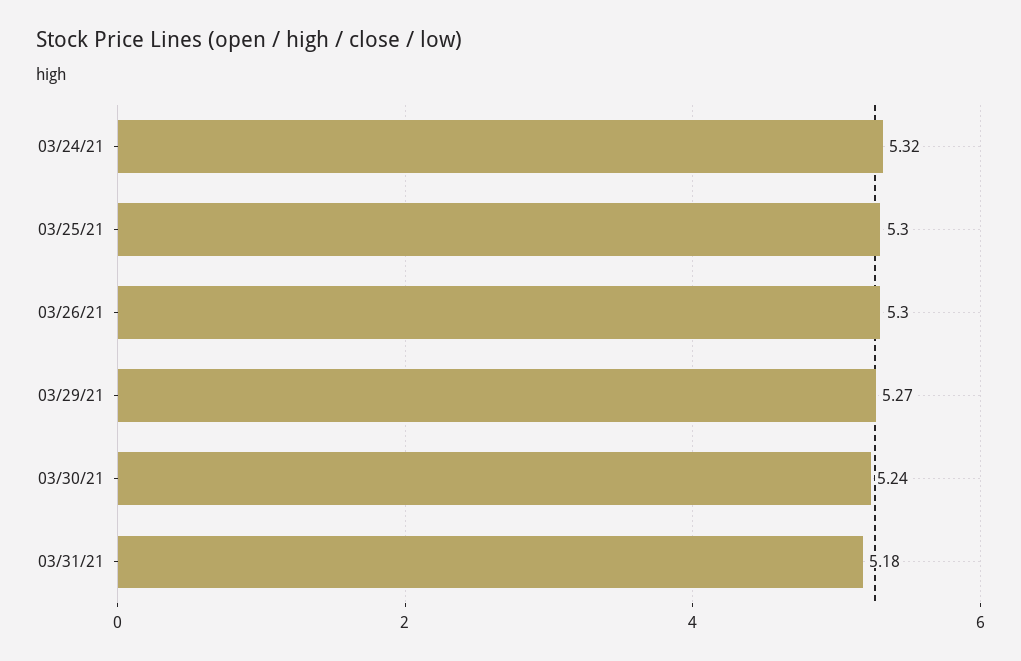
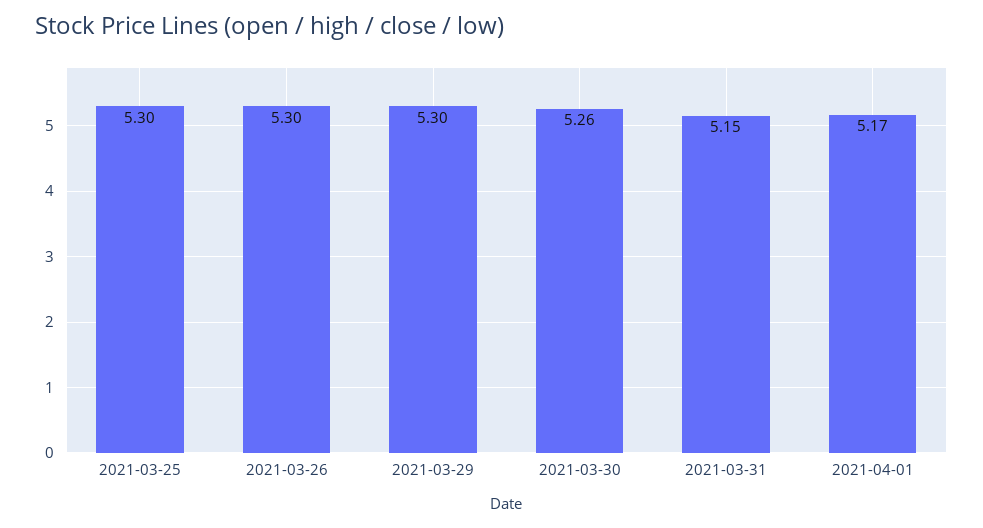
03/24/21: 5.32 -> none
03/29/21: 5.27 -> 5.3
03/30/21: 5.24 -> 5.26
03/31/21: 5.18 -> 5.15
2021-04-01: none -> 5.17

